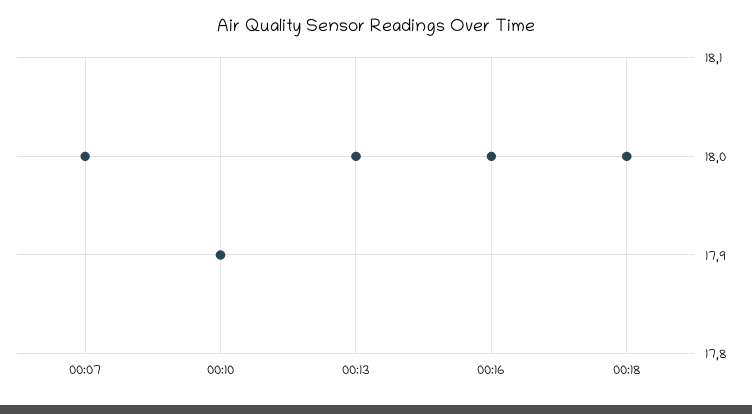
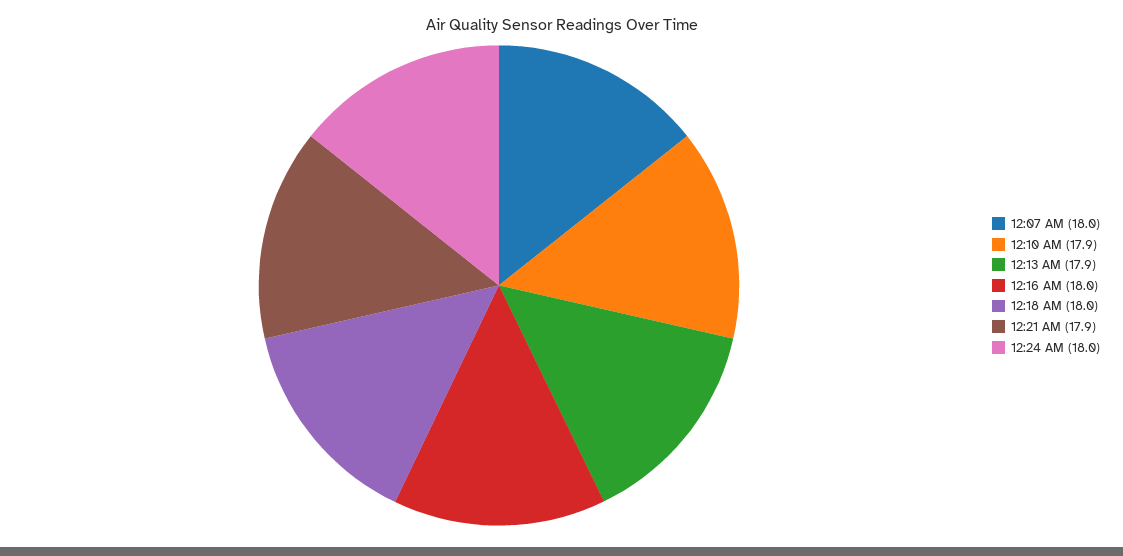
00:13: 18 -> 17.9
12:21 AM: none -> 17.9
12:24 AM: none -> 18

